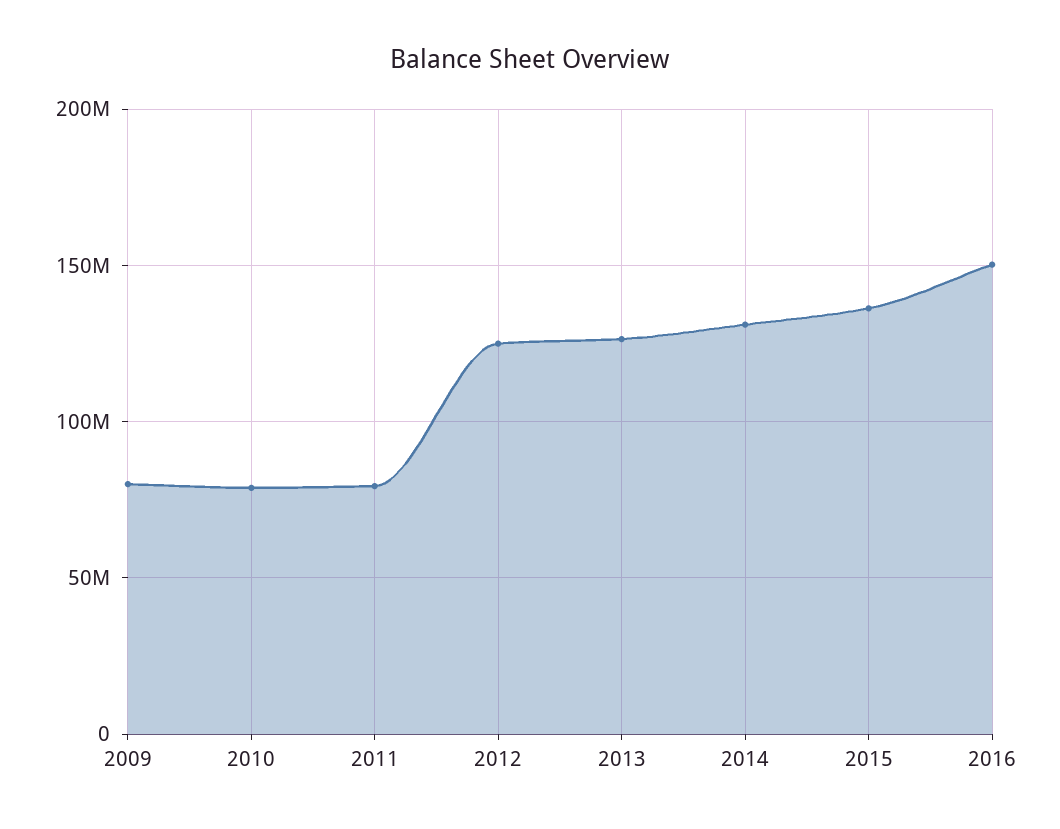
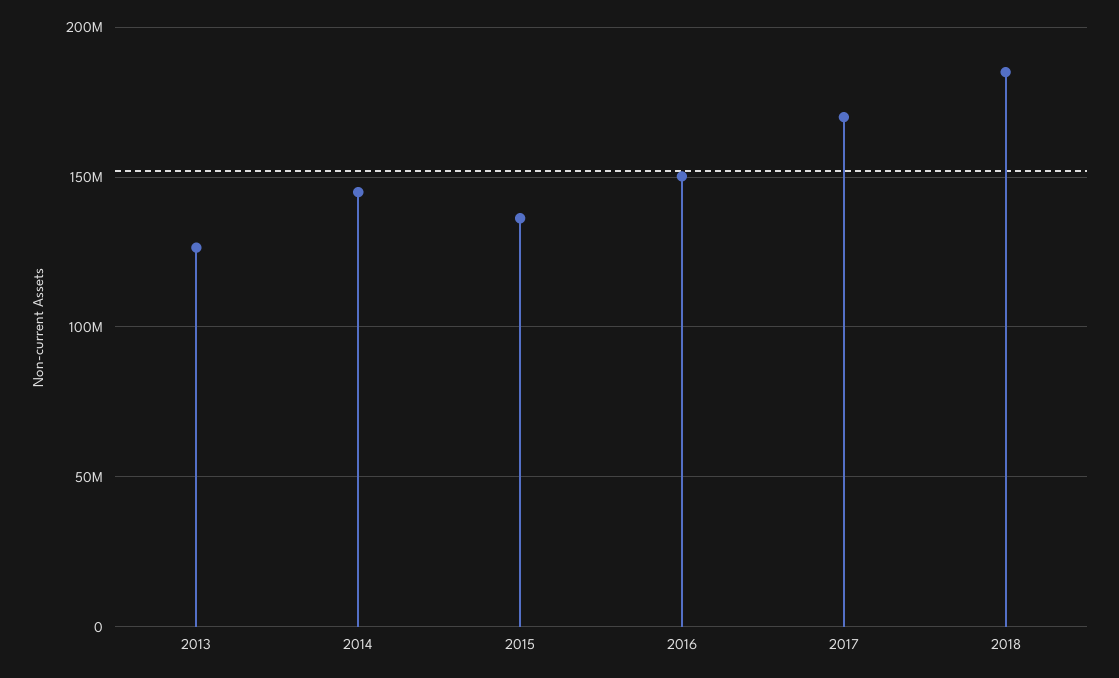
2009: 80000000 -> none
2010: 80000000 -> none
2011: 80000000 -> none
2012: 125000000 -> none
2014: 130000000 -> 145000000
2017: none -> 170000000
2018: none -> 185000000

